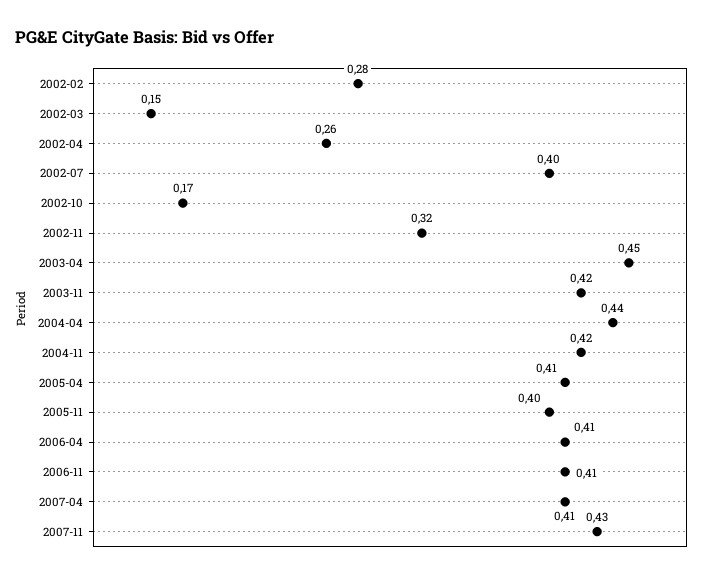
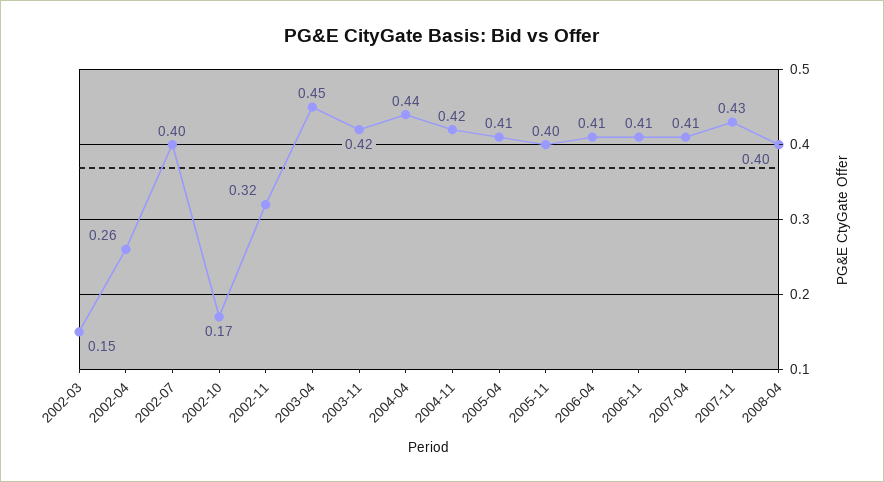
2002-02: 0.28 -> none
2008-04: none -> 0.4

